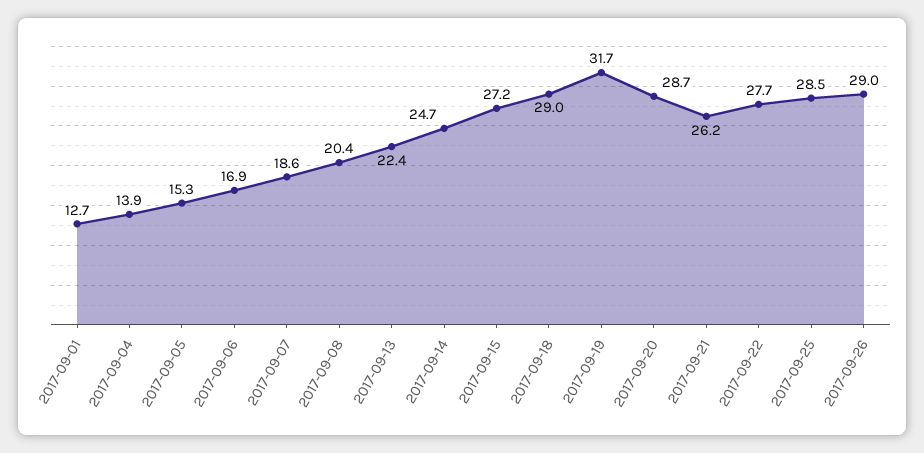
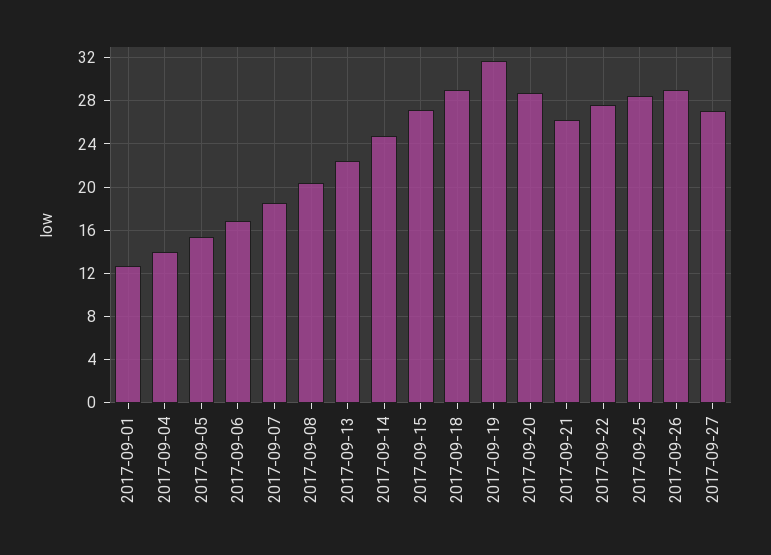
2017-09-27: none -> 27

